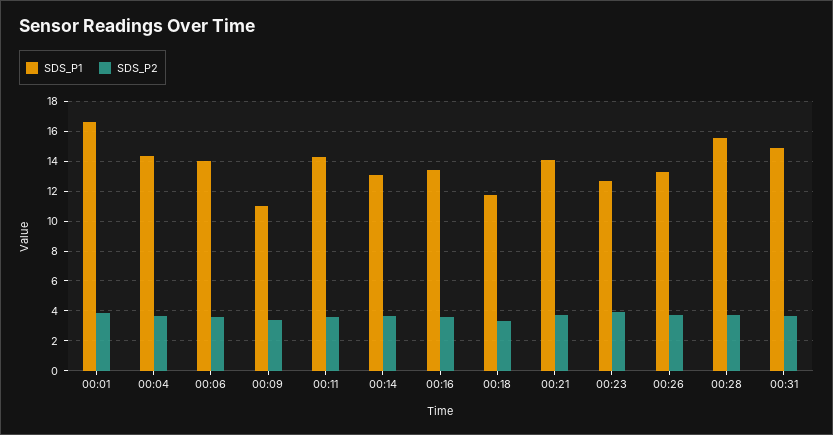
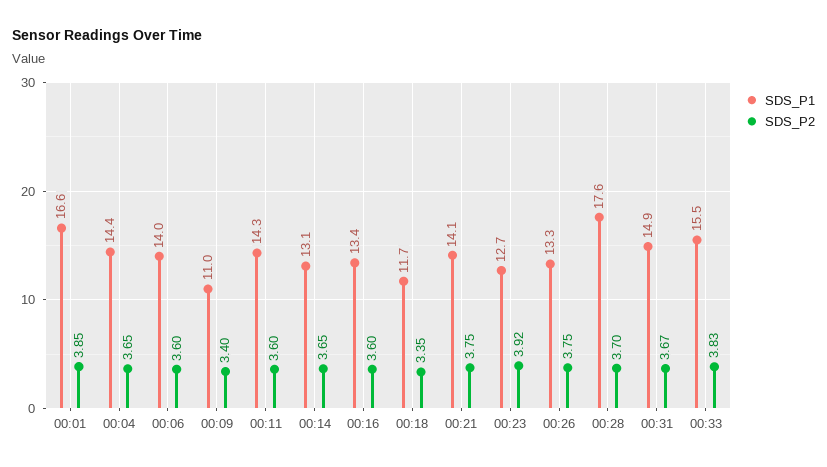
SDS_P1, 00:28: 15.5 -> 17.6
SDS_P1, 00:33: none -> 15.5
SDS_P2, 00:33: none -> 3.83

